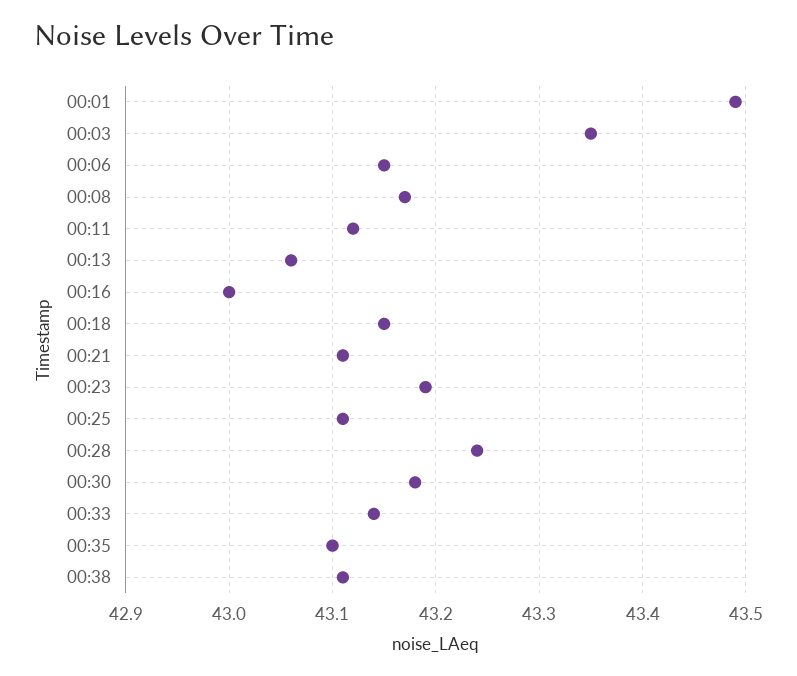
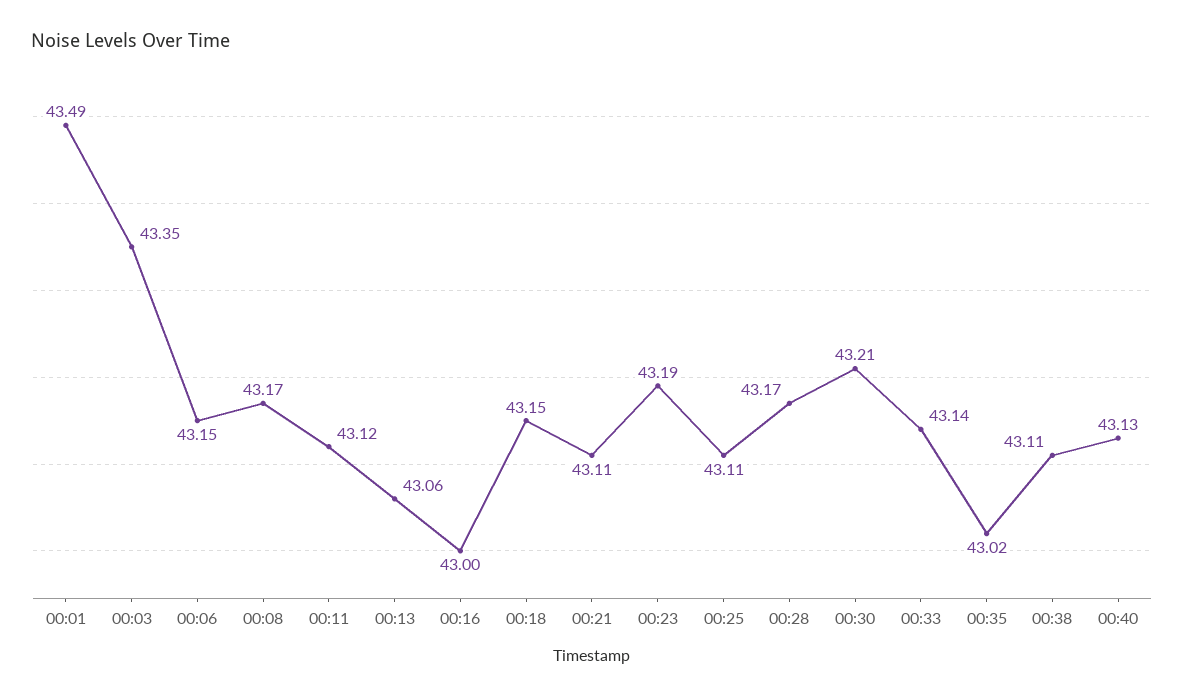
00:28: 43.24 -> 43.17
00:30: 43.18 -> 43.21
00:35: 43.1 -> 43.02
00:40: none -> 43.13

